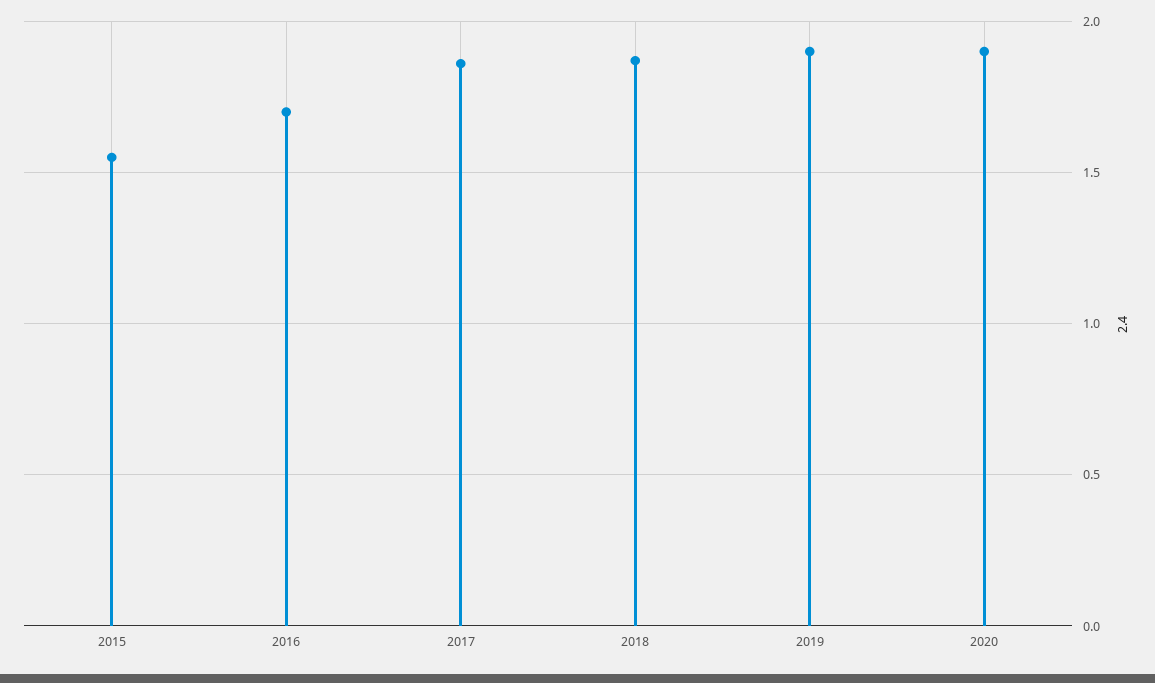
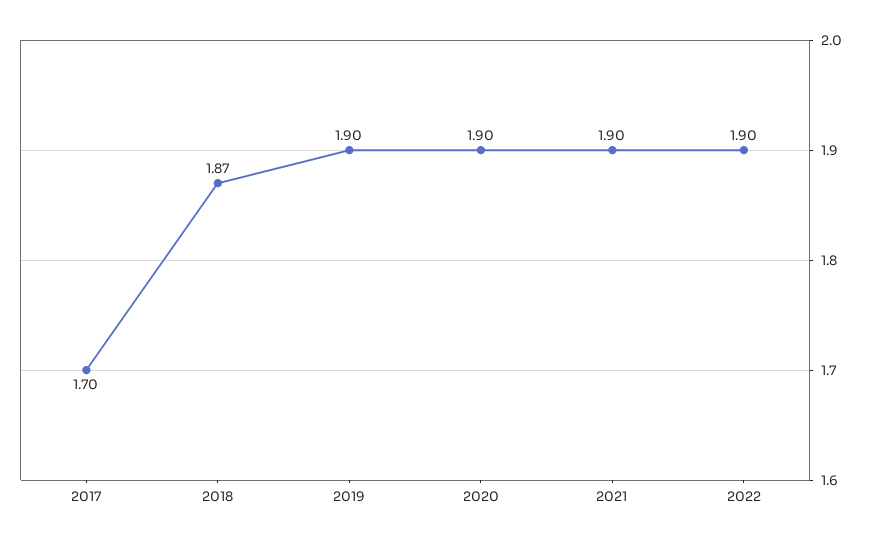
2015: 1.55 -> none
2016: 1.7 -> none
2017: 1.85 -> 1.7
2021: none -> 1.9
2022: none -> 1.9

